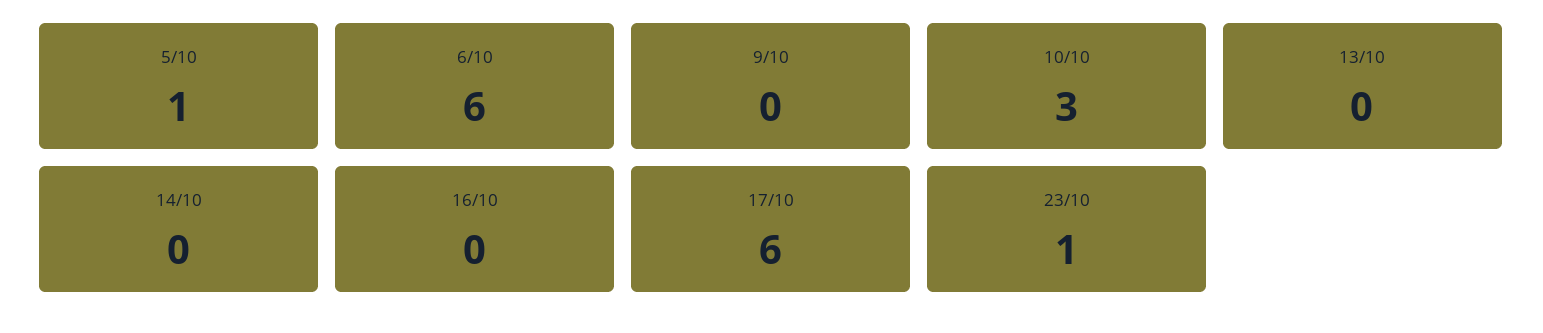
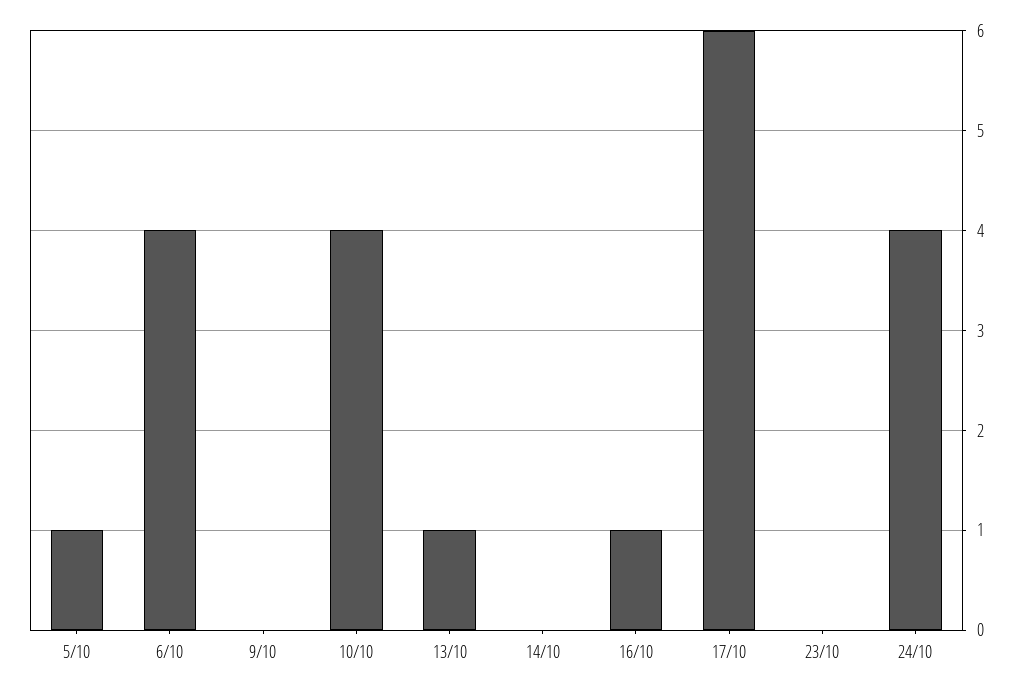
6/10: 6 -> 4
10/10: 3 -> 4
13/10: 0 -> 1
16/10: 0 -> 1
23/10: 1 -> 0
24/10: none -> 4

